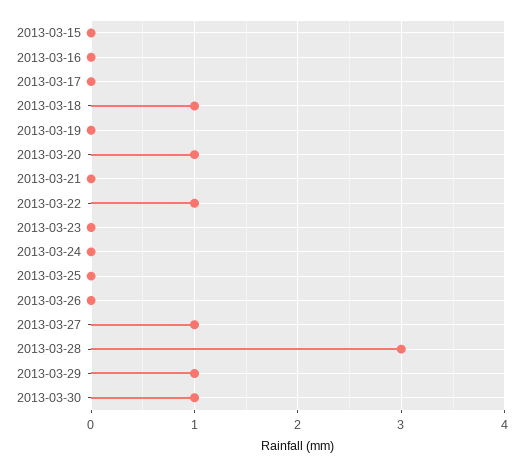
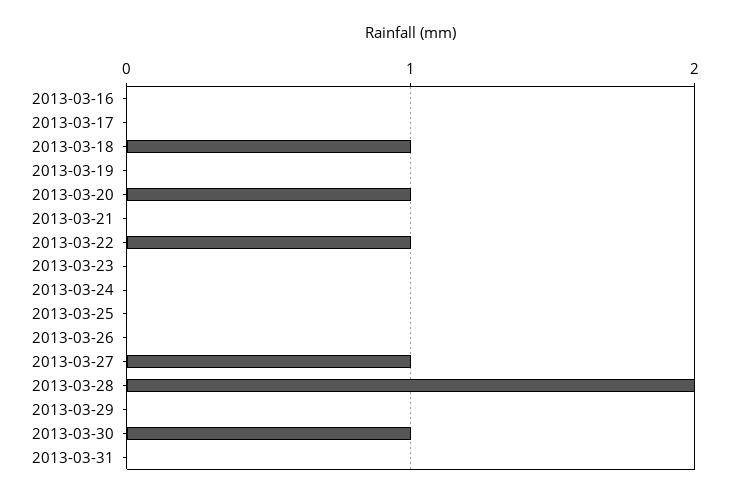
2013-03-15: 0 -> none
2013-03-28: 3 -> 2
2013-03-29: 1 -> 0
2013-03-31: none -> 0

